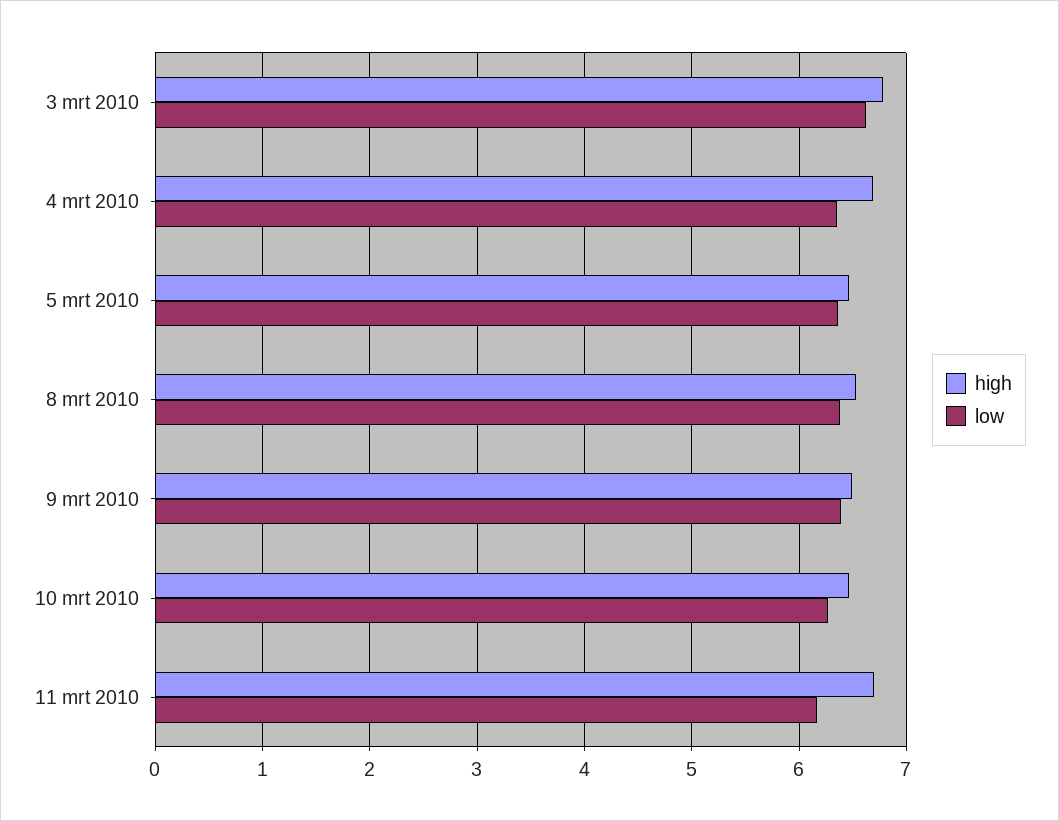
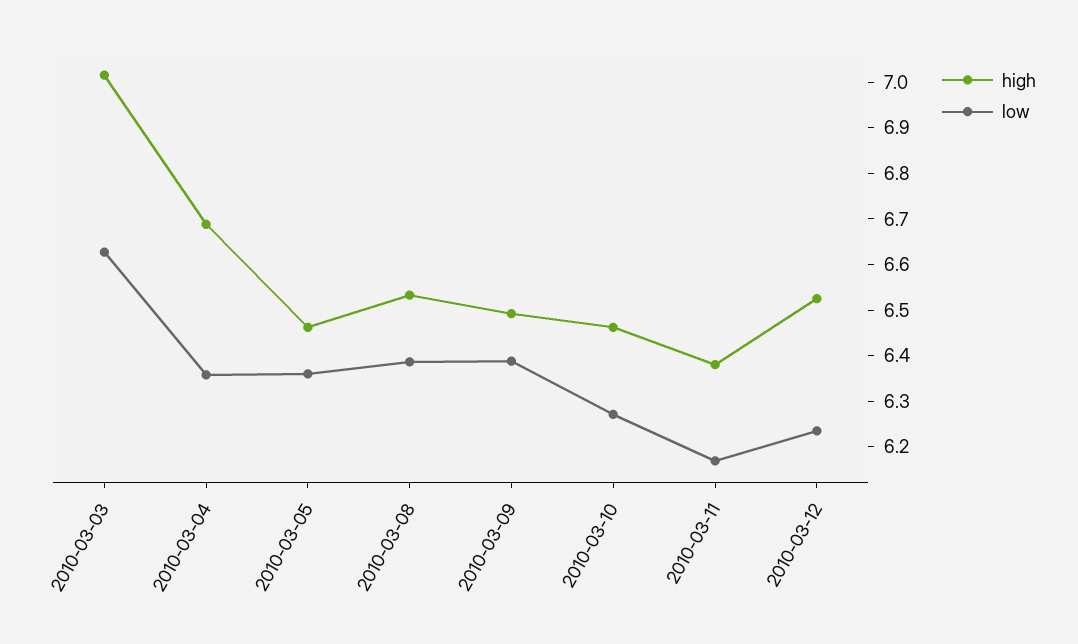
high, 3 mrt 2010: 6.8 -> 7.02
high, 11 mrt 2010: 6.7 -> 6.38
high, 2010-03-12: none -> 6.52
low, 2010-03-12: none -> 6.24

